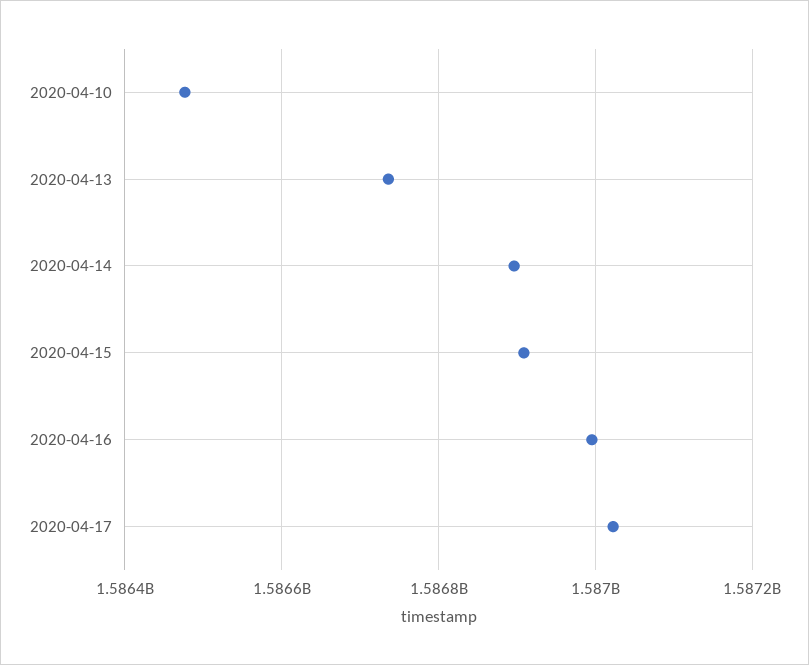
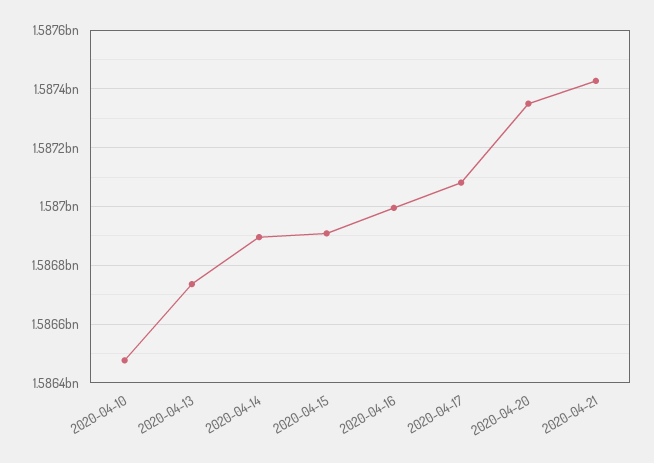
2020-04-17: 1587020000 -> 1587075000
2020-04-20: none -> 1587350000
2020-04-21: none -> 1587425000

